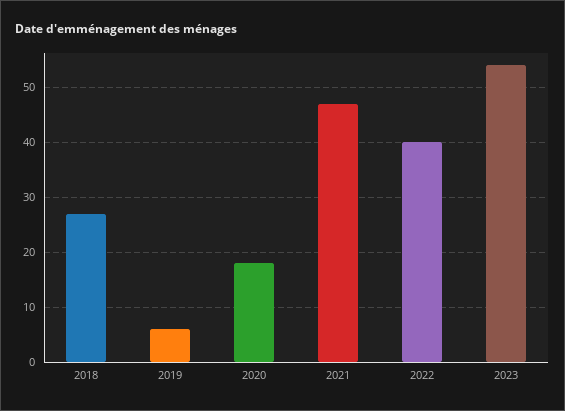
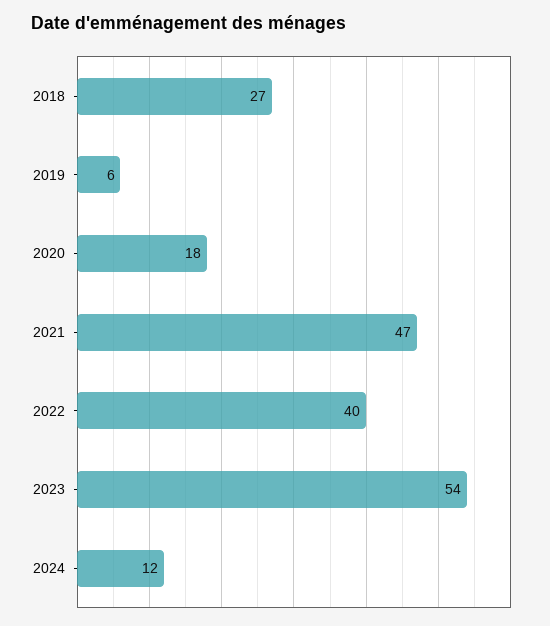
2024: none -> 12

